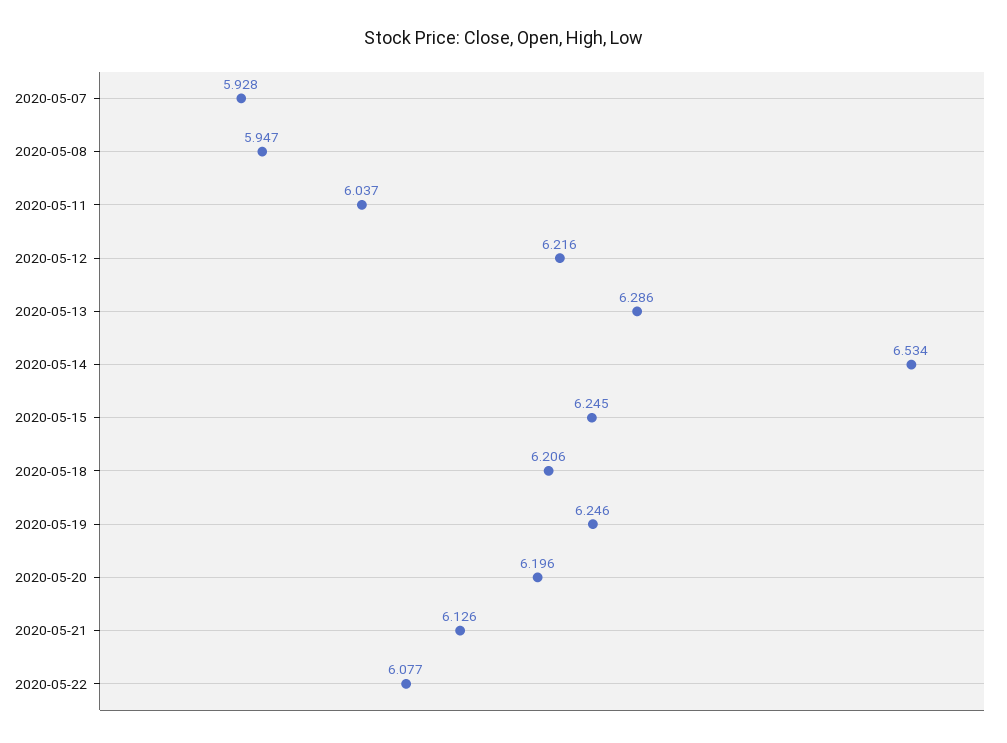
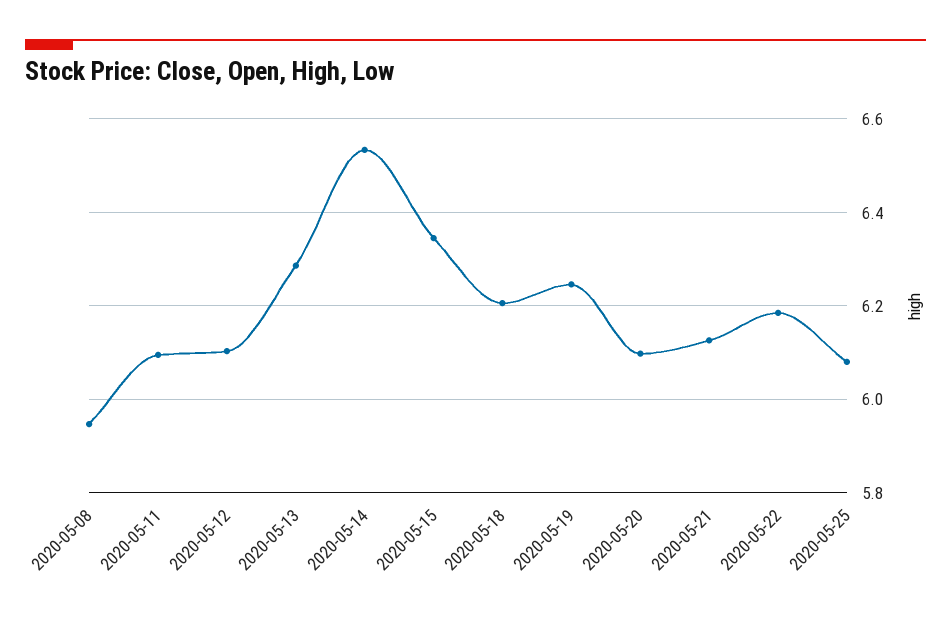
2020-05-07: 5.928 -> none
2020-05-11: 6.037 -> 6.1
2020-05-12: 6.216 -> 6.1
2020-05-15: 6.245 -> 6.34
2020-05-20: 6.196 -> 6.1
2020-05-22: 6.077 -> 6.18
2020-05-25: none -> 6.08

